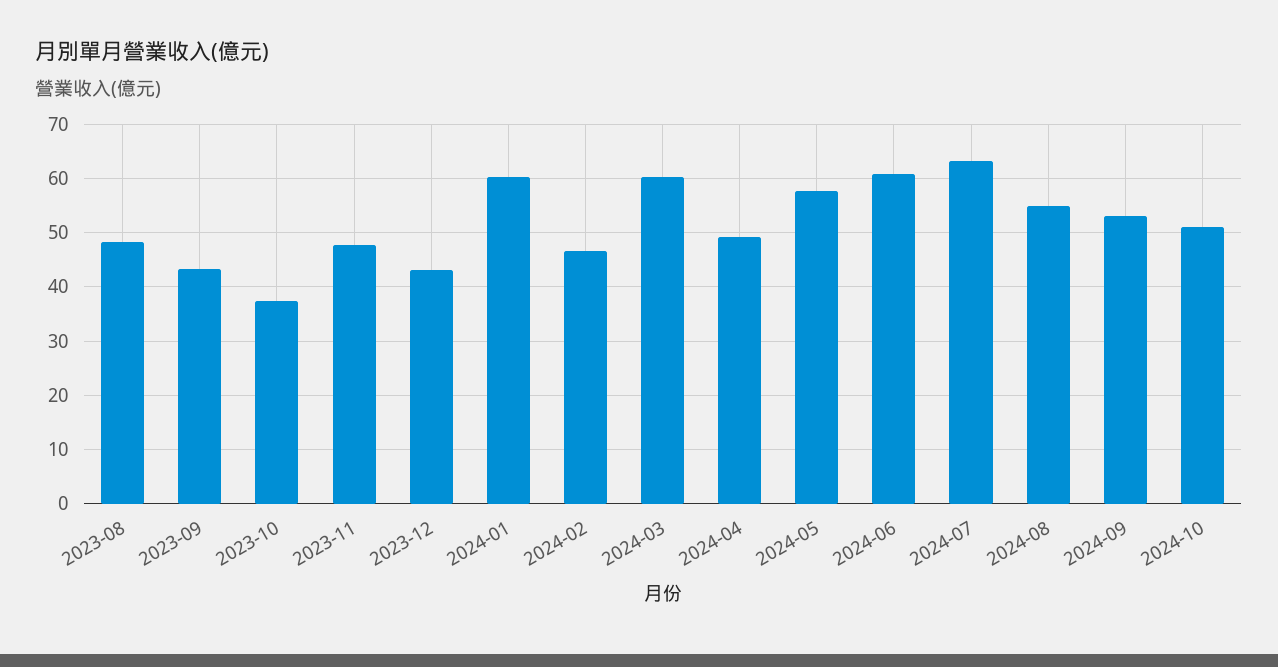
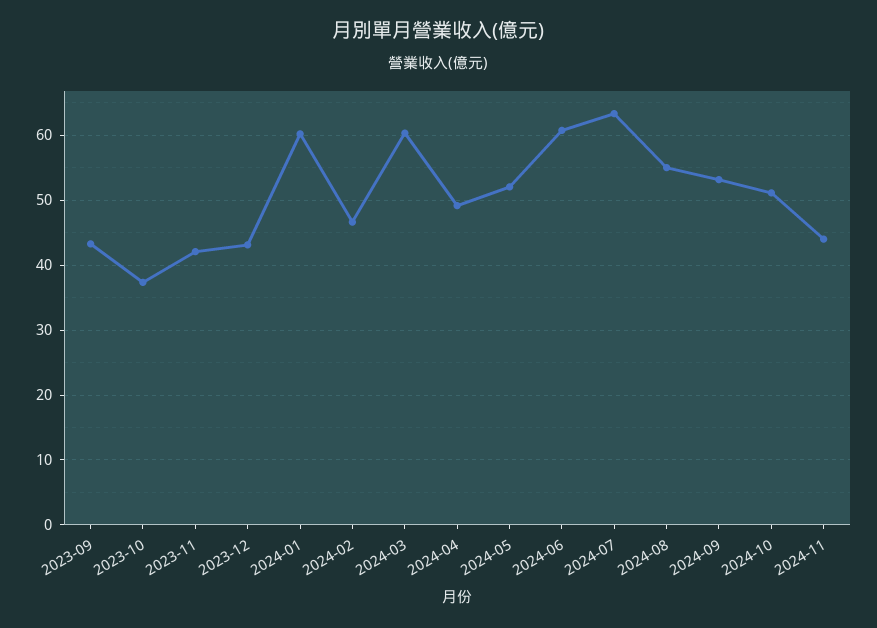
2023-08: 48 -> none
2023-11: 48 -> 42
2024-05: 58 -> 52
2024-11: none -> 44

